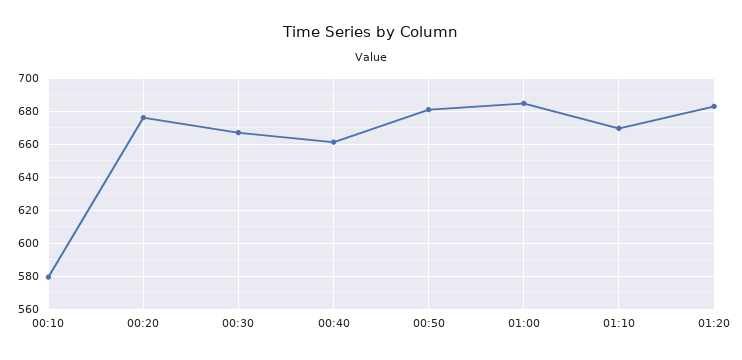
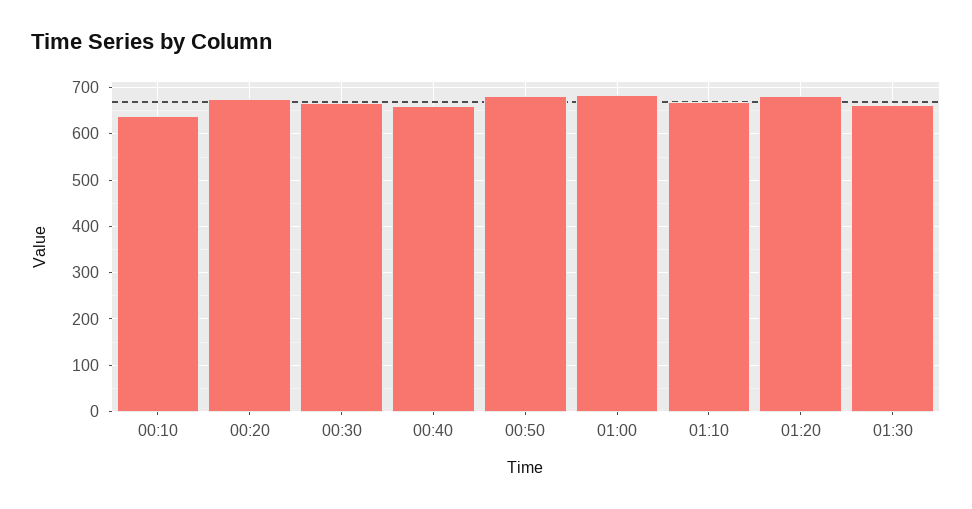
00:10: 580 -> 640
01:30: none -> 660

